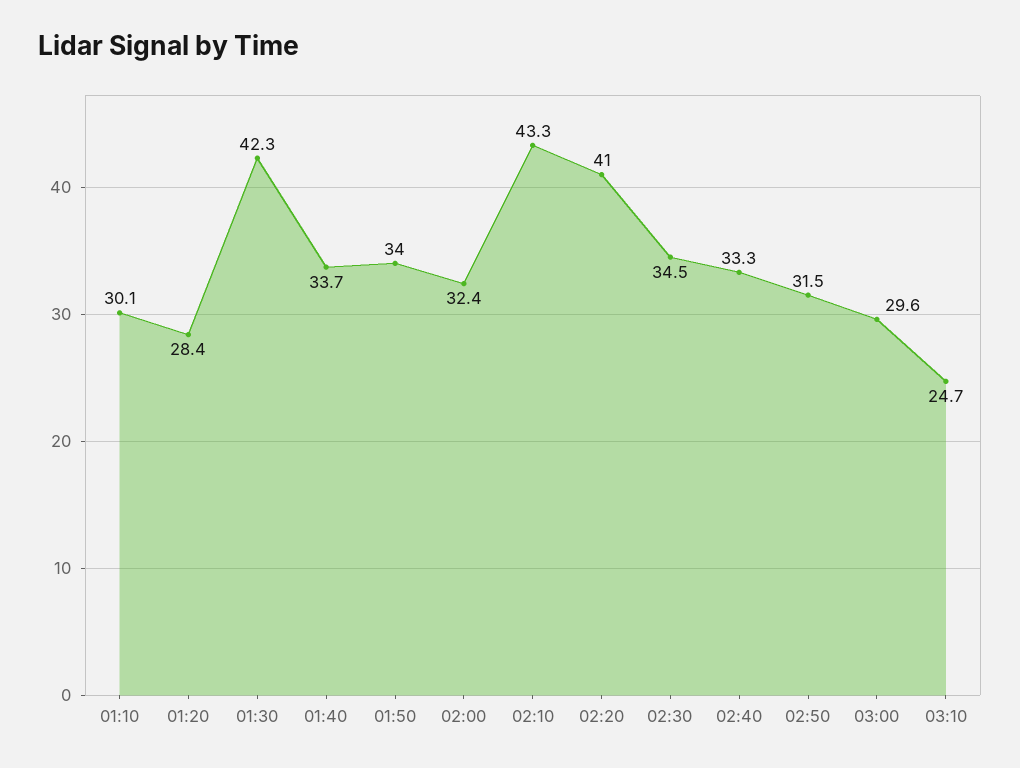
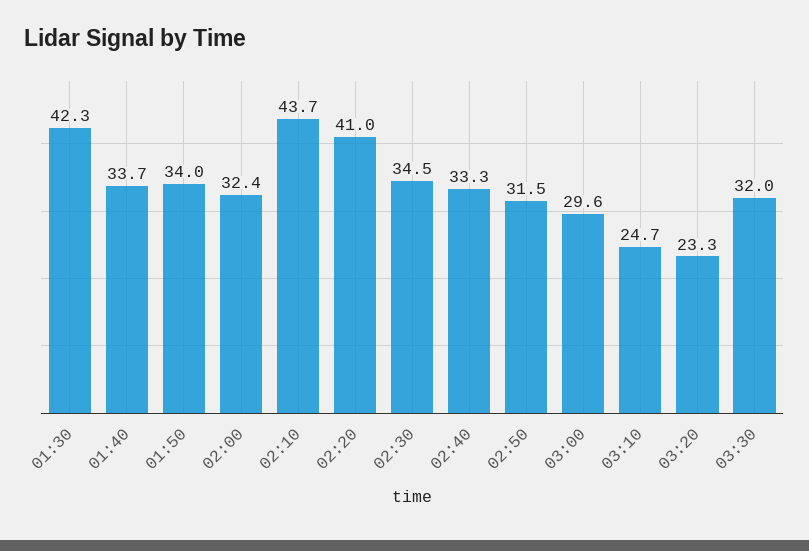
01:10: 30.1 -> none
01:20: 28.4 -> none
02:10: 43.3 -> 43.7
03:20: none -> 23.3
03:30: none -> 32

